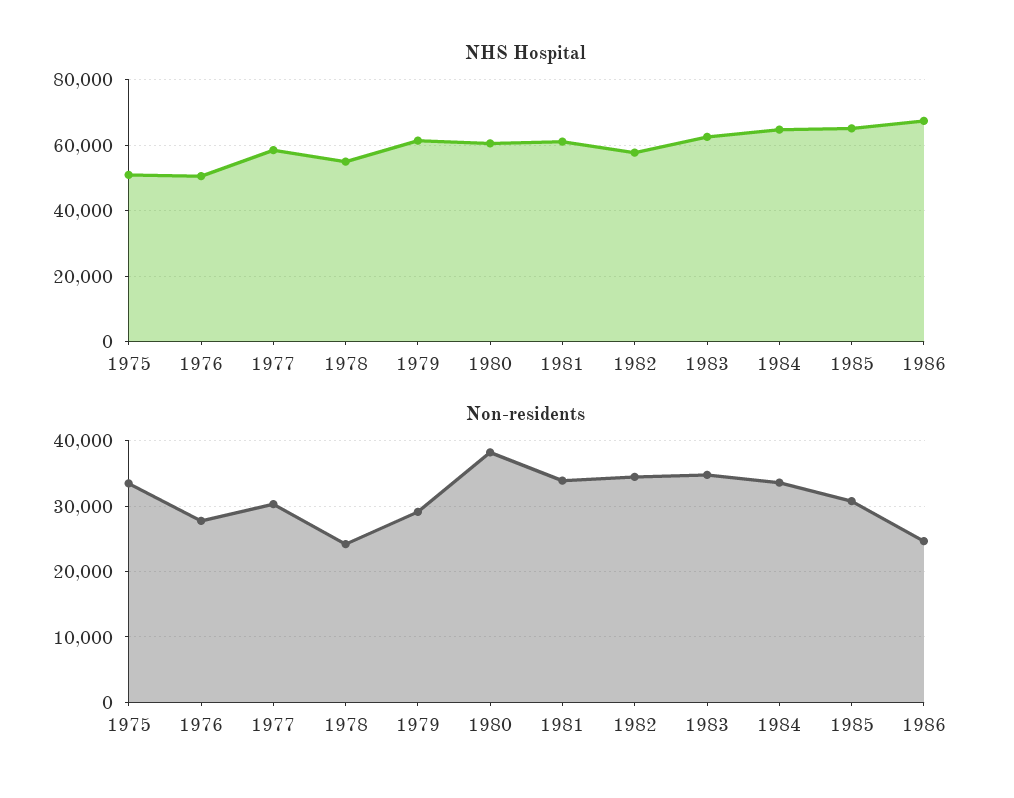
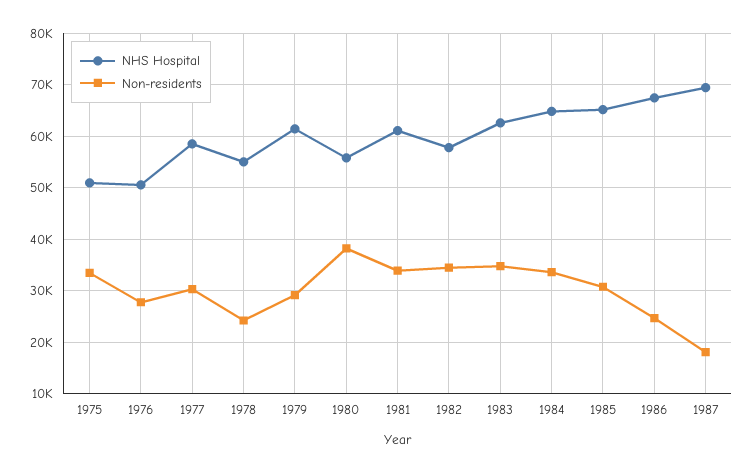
NHS Hospital, 1980: 60000 -> 56000
NHS Hospital, 1987: none -> 70000
Non-residents, 1987: none -> 18000

